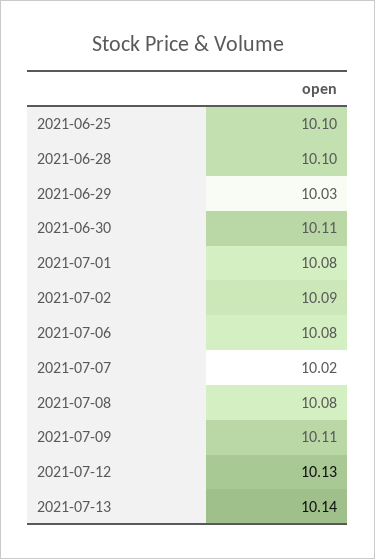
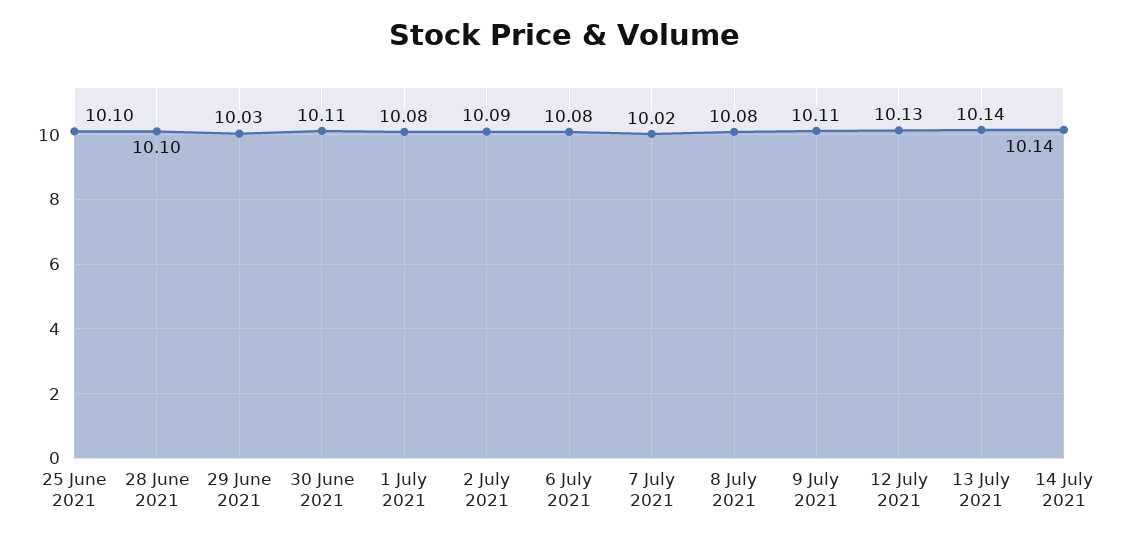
14 July 2021: none -> 10.14

